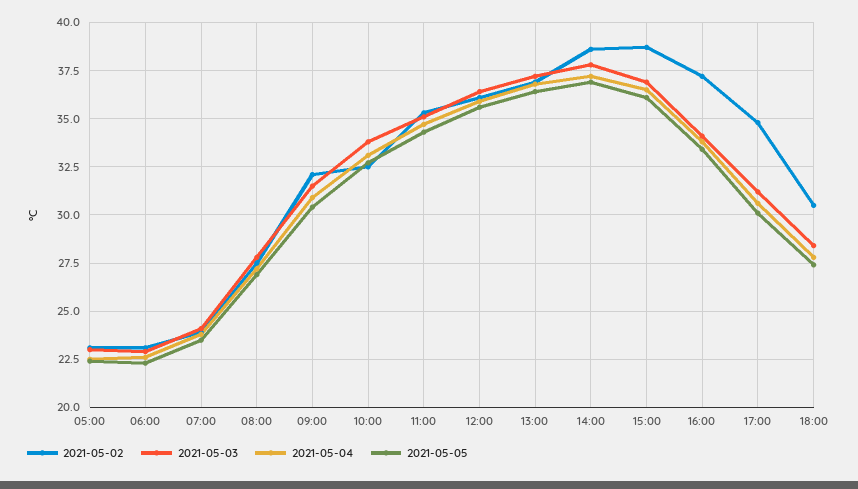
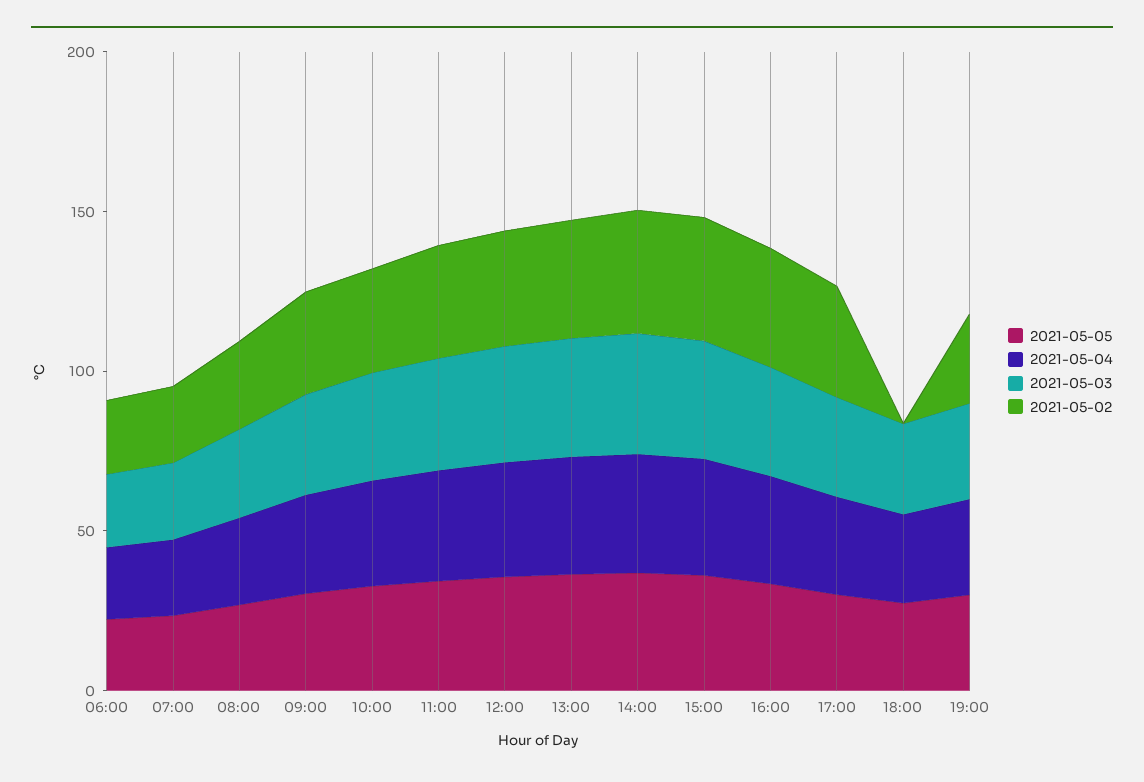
2021-05-02, 05:00: 23 -> none
2021-05-03, 05:00: 23 -> none
2021-05-04, 05:00: 22.5 -> none
2021-05-05, 05:00: 22.5 -> none
2021-05-02, 18:00: 30.5 -> 0
2021-05-05, 19:00: none -> 30
2021-05-04, 19:00: none -> 30
2021-05-03, 19:00: none -> 30
2021-05-02, 19:00: none -> 30

